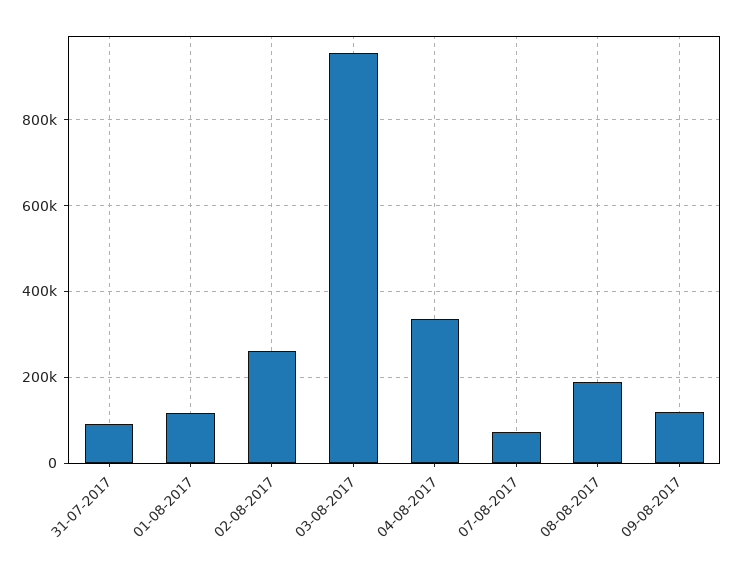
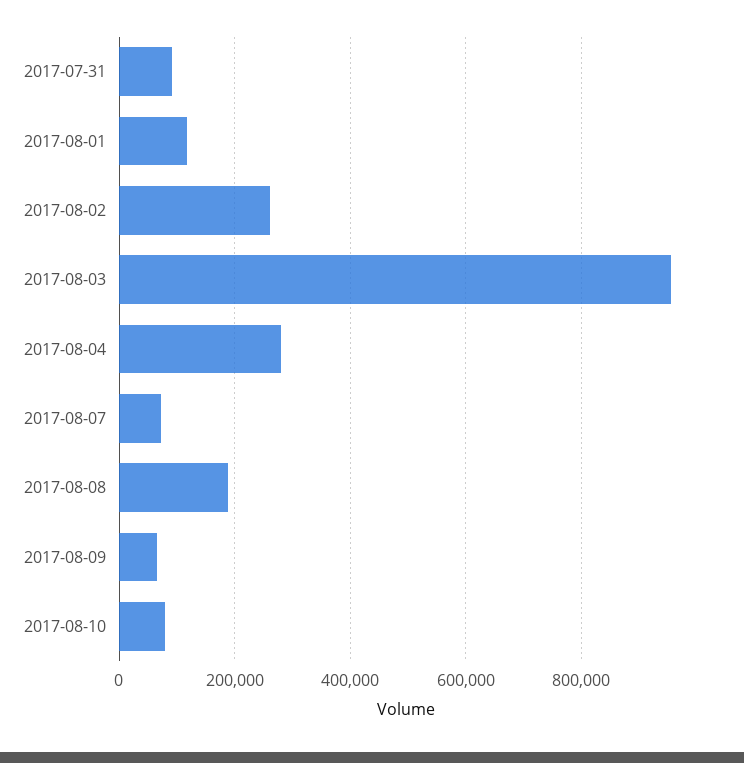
04-08-2017: 340000 -> 280000
09-08-2017: 120000 -> 60000
2017-08-10: none -> 80000

